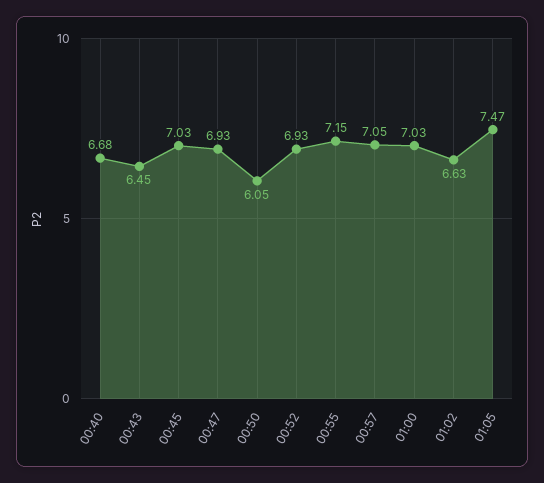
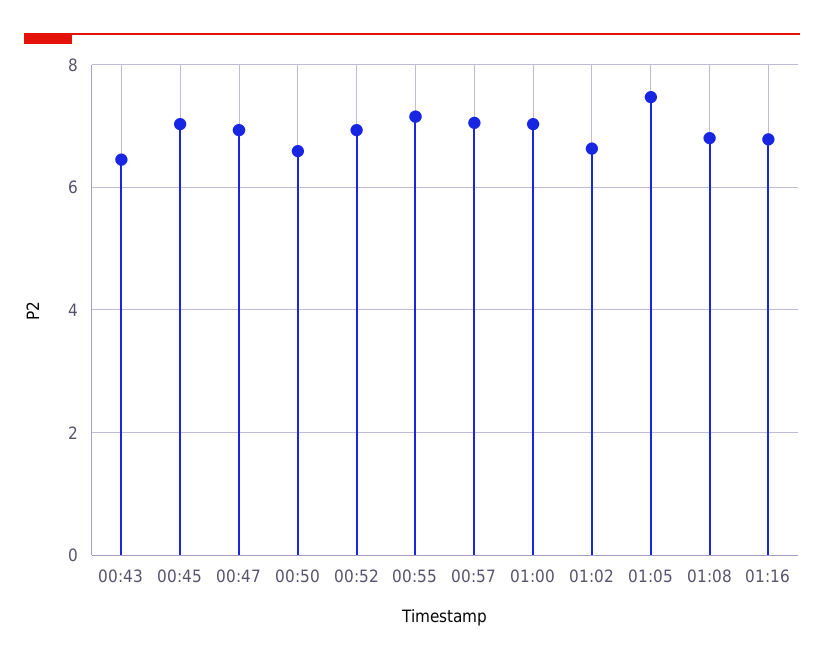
00:40: 6.68 -> none
00:50: 6.05 -> 6.6
01:08: none -> 6.8
01:16: none -> 6.8

